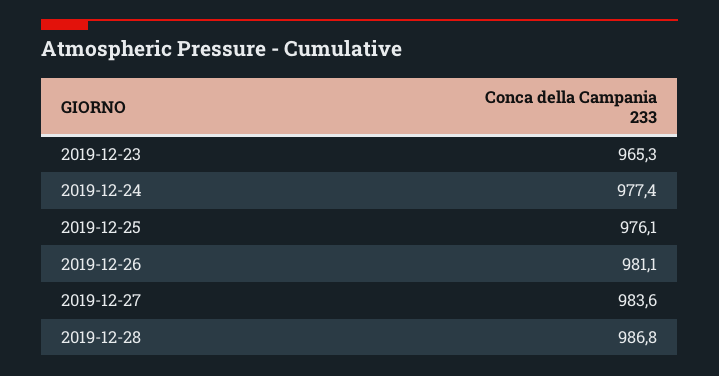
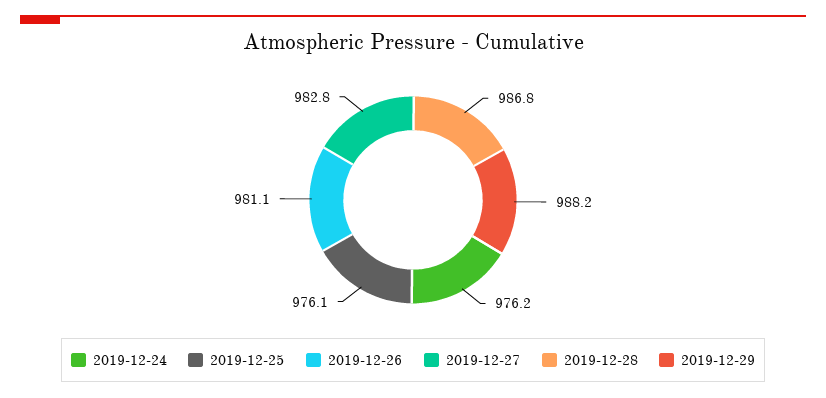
2019-12-23: 965.3 -> none
2019-12-24: 977.4 -> 976.2
2019-12-27: 983.6 -> 982.8
2019-12-29: none -> 988.2

